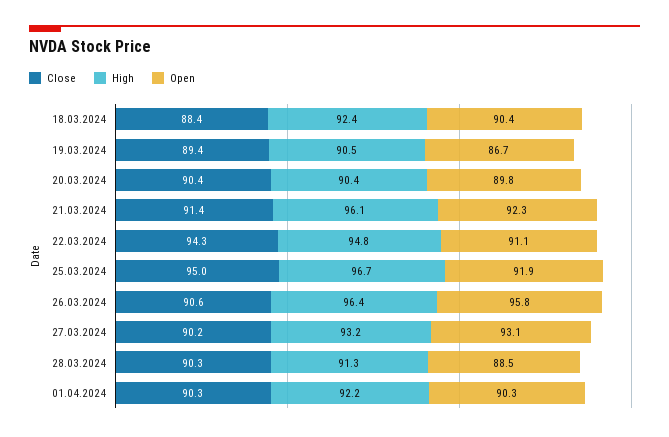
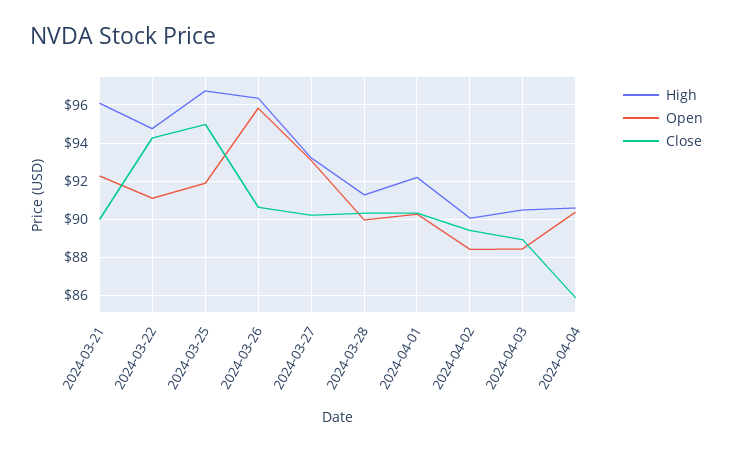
Close, 18.03.2024: 88.4 -> none
High, 18.03.2024: 92.4 -> none
Open, 18.03.2024: 90.4 -> none
Close, 19.03.2024: 89.4 -> none
High, 19.03.2024: 90.5 -> none
Open, 19.03.2024: 86.7 -> none
Close, 20.03.2024: 90.4 -> none
High, 20.03.2024: 90.4 -> none
Open, 20.03.2024: 89.8 -> none
Close, 21.03.2024: 91.4 -> 90
Open, 28.03.2024: 88.5 -> 90
High, 2024-04-02: none -> 90
Open, 2024-04-02: none -> 88.5
Close, 2024-04-02: none -> 89.5
High, 2024-04-03: none -> 90.5
Open, 2024-04-03: none -> 88.5
Close, 2024-04-03: none -> 89
High, 2024-04-04: none -> 90.5
Open, 2024-04-04: none -> 90.5
Close, 2024-04-04: none -> 86

